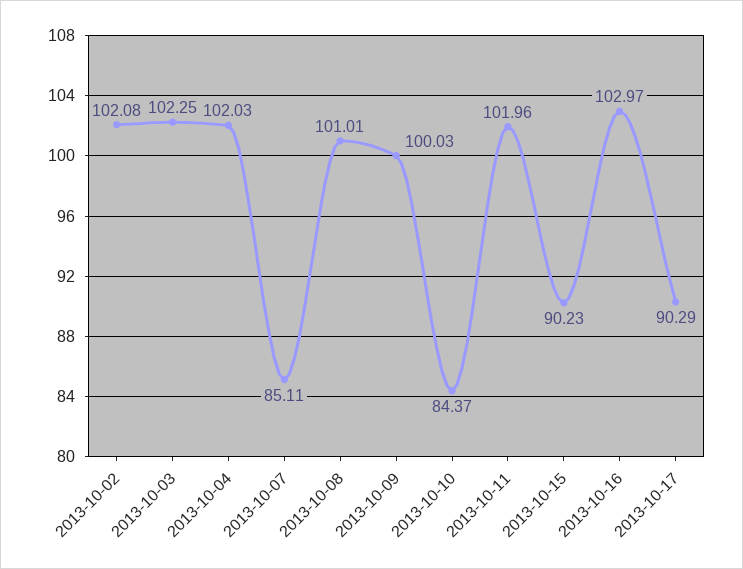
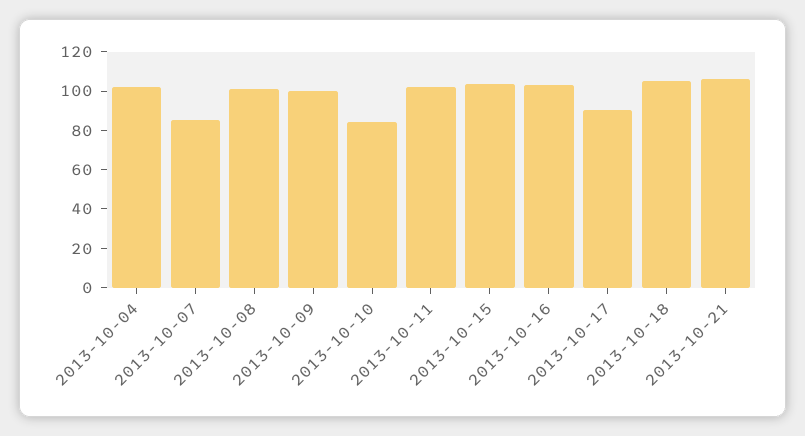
2013-10-02: 102.08 -> none
2013-10-03: 102.25 -> none
2013-10-15: 90.23 -> 105
2013-10-18: none -> 105
2013-10-21: none -> 105

